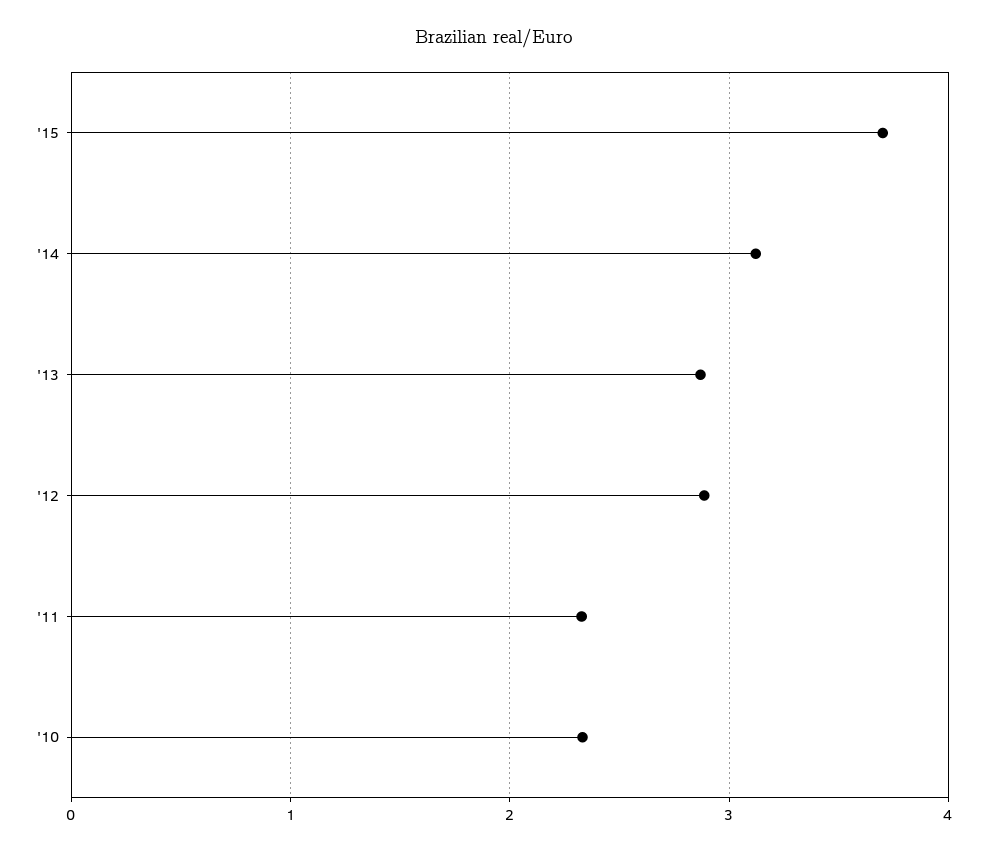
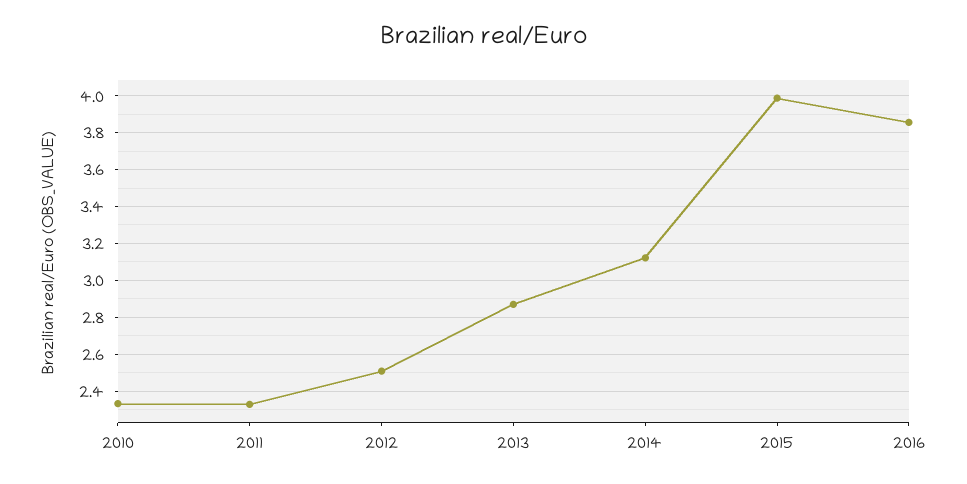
'15: 3.7 -> 4
'12: 2.9 -> 2.5
2016: none -> 3.85

